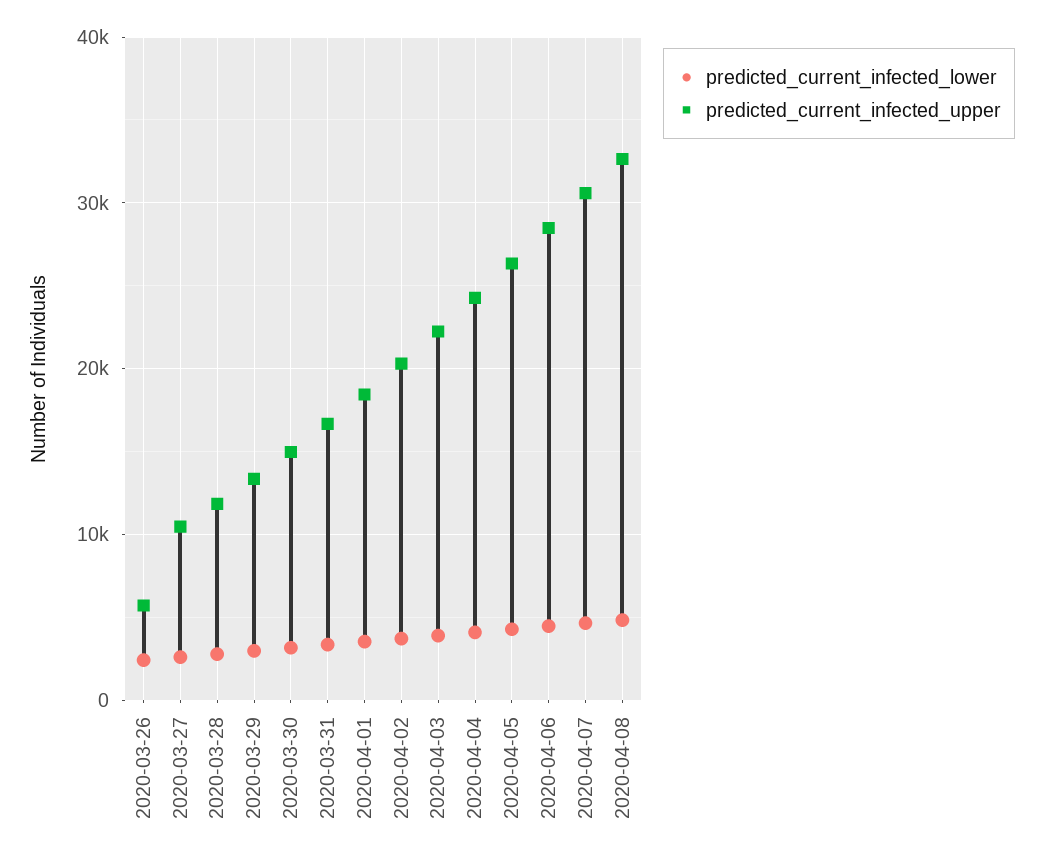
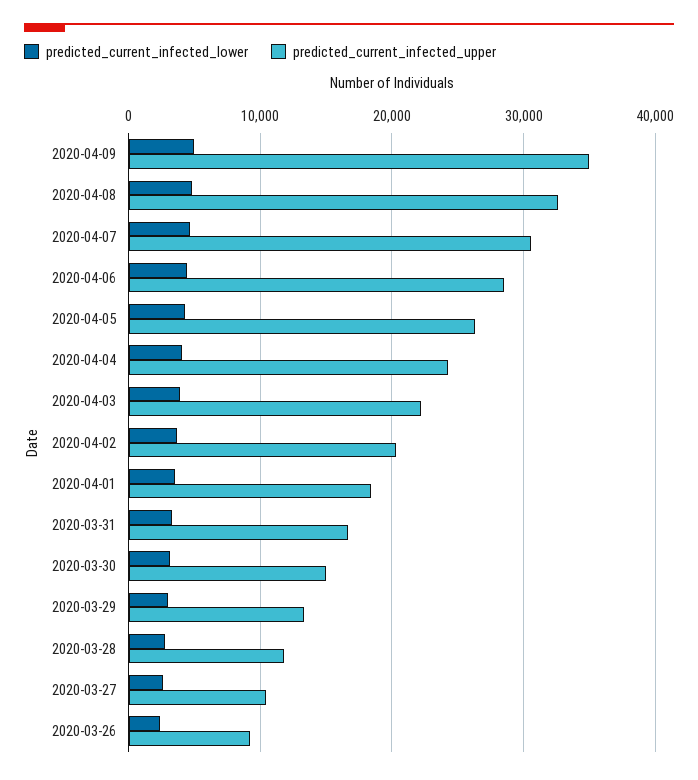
predicted_current_infected_upper, 2020-03-26: 6000 -> 9000
predicted_current_infected_lower, 2020-04-09: none -> 5000
predicted_current_infected_upper, 2020-04-09: none -> 35000

